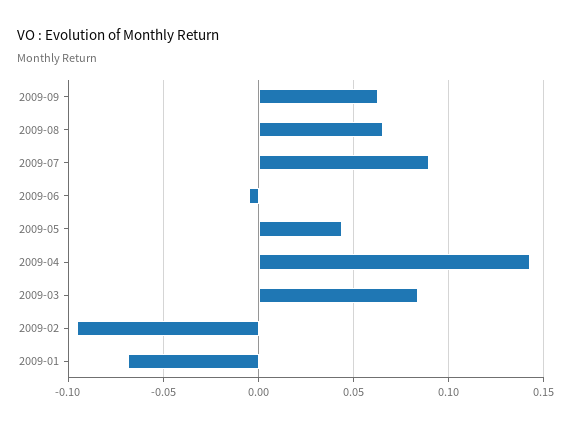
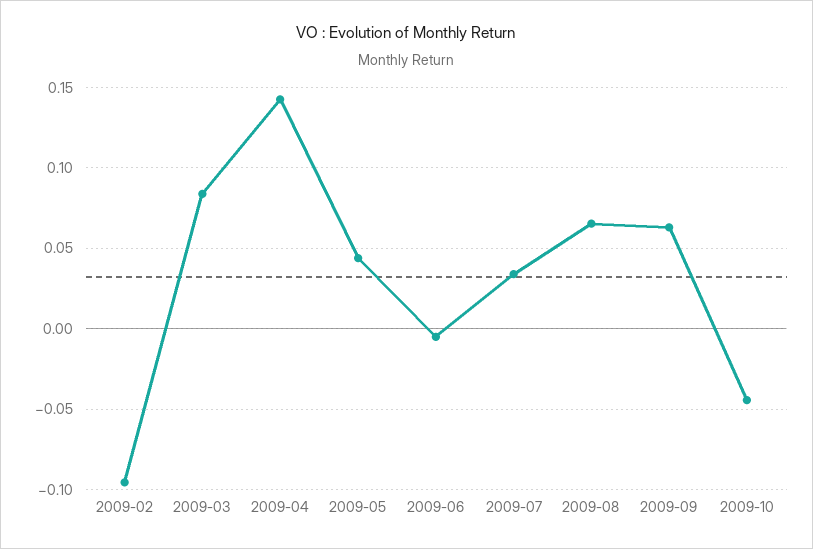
2009-07: 0.09 -> 0.035
2009-01: -0.07 -> none
2009-10: none -> -0.045

